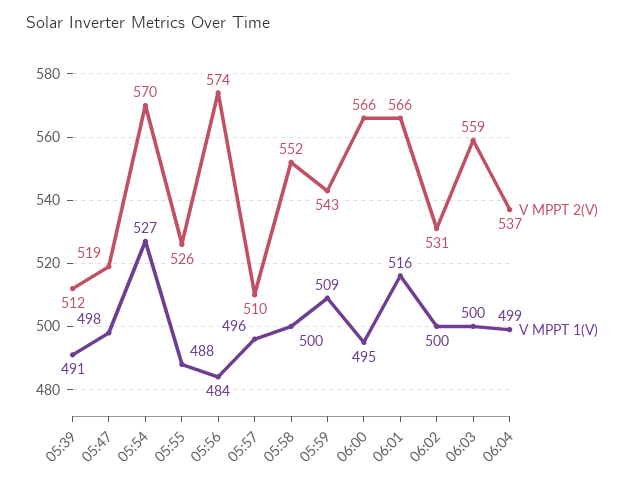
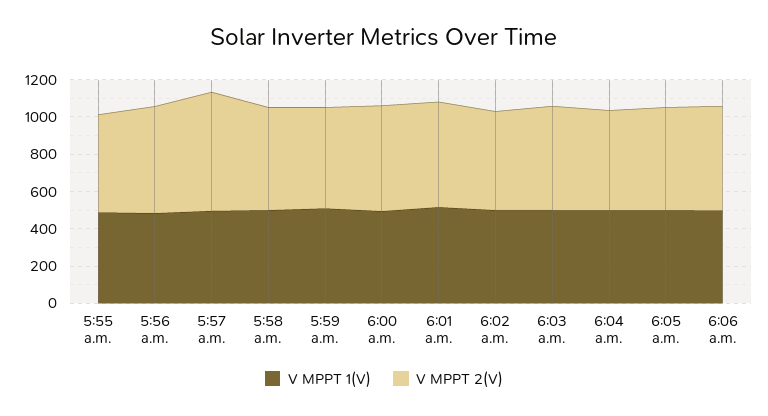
V MPPT 2(V), 05:39: 512 -> none
V MPPT 1(V), 05:39: 491 -> none
V MPPT 2(V), 05:47: 519 -> none
V MPPT 1(V), 05:47: 498 -> none
V MPPT 2(V), 05:54: 570 -> none
V MPPT 1(V), 05:54: 527 -> none
V MPPT 2(V), 05:57: 510 -> 650
V MPPT 1(V), 6:05 a.m.: none -> 500
V MPPT 2(V), 6:05 a.m.: none -> 550
V MPPT 1(V), 6:06 a.m.: none -> 500
V MPPT 2(V), 6:06 a.m.: none -> 550

